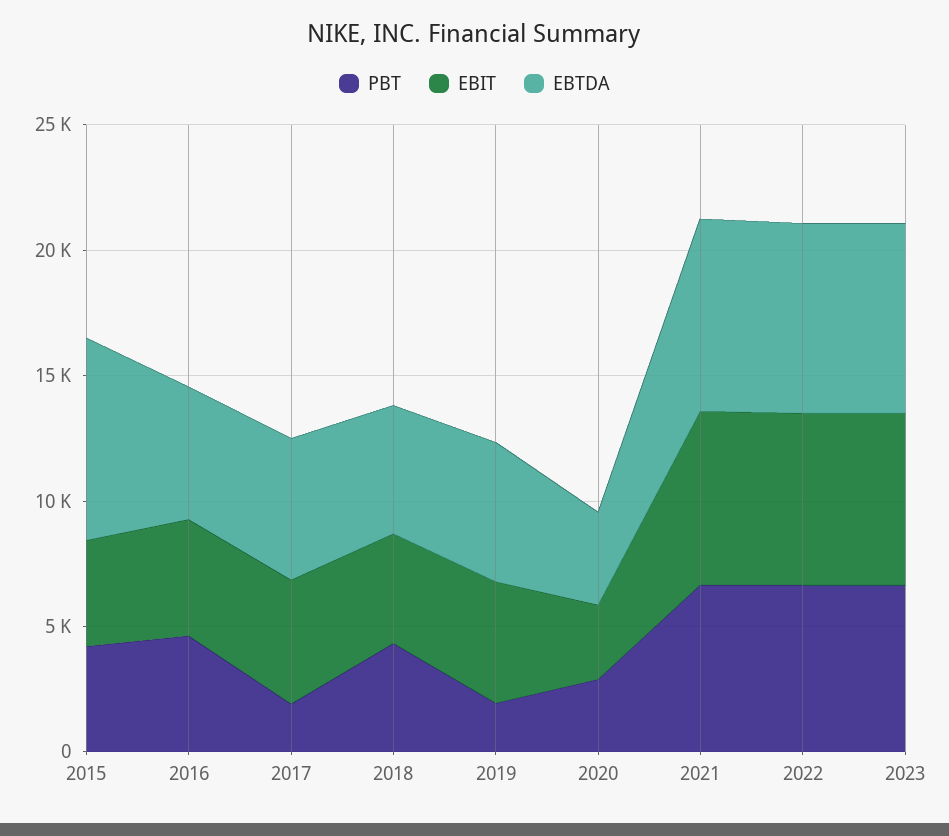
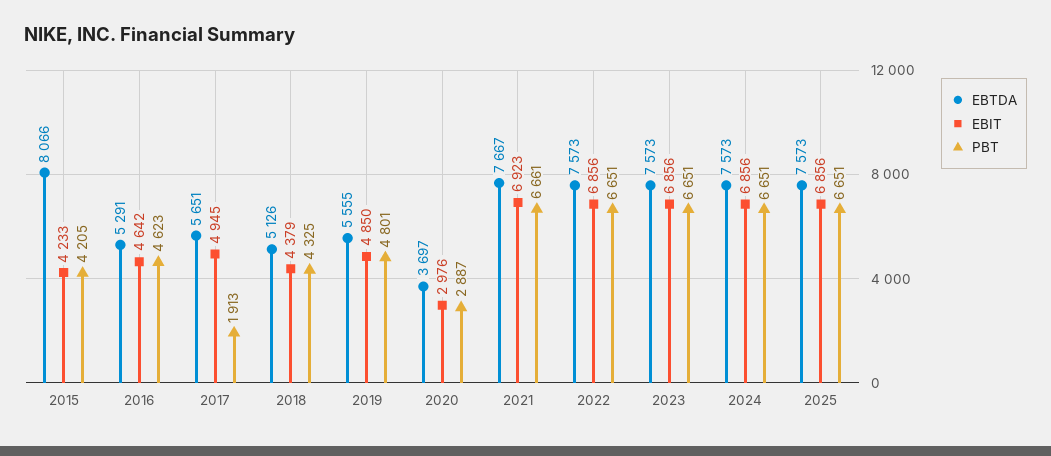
PBT, 2019: 2000 -> 4801
EBTDA, 2024: none -> 7573
EBIT, 2024: none -> 6856
PBT, 2024: none -> 6651
EBTDA, 2025: none -> 7573
EBIT, 2025: none -> 6856
PBT, 2025: none -> 6651

